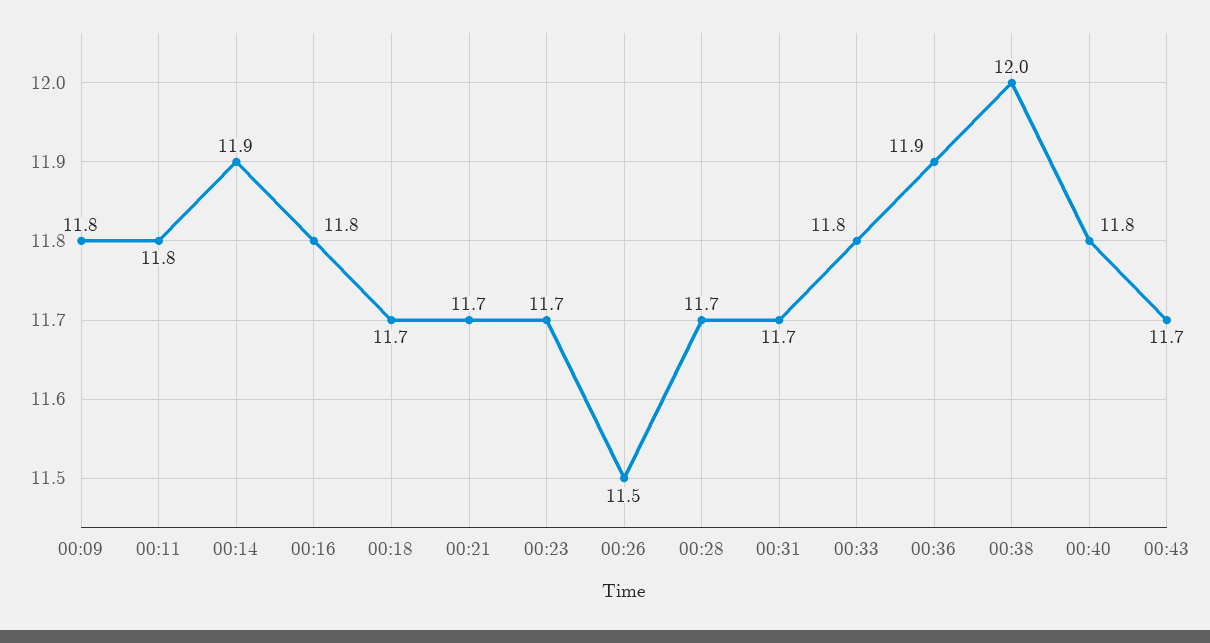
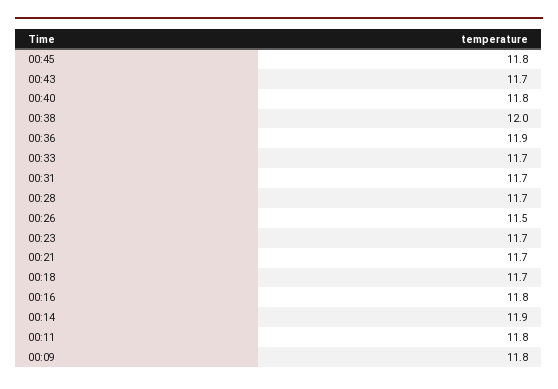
00:33: 11.8 -> 11.7
00:45: none -> 11.8

